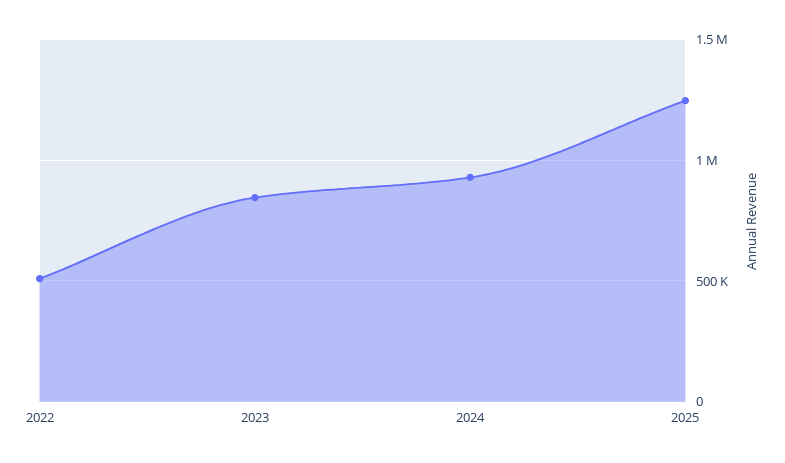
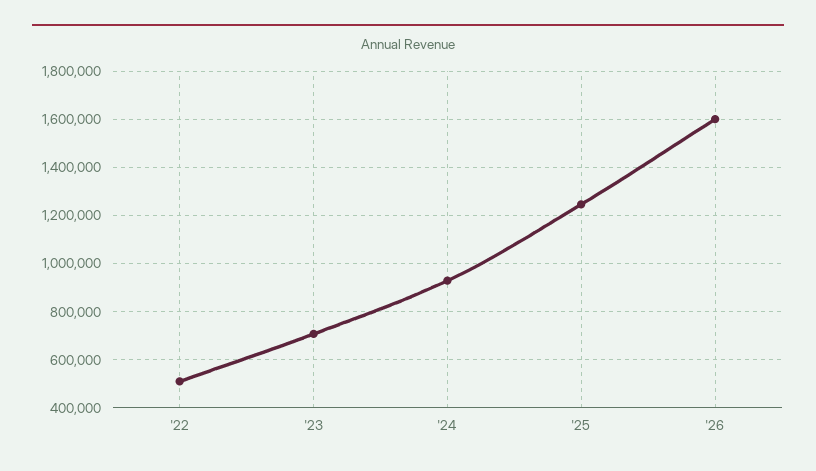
2023: 850000 -> 700000
'26: none -> 1600000

